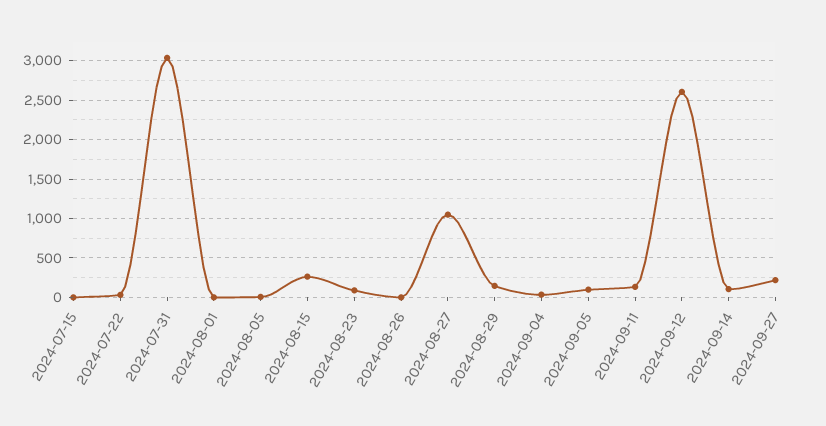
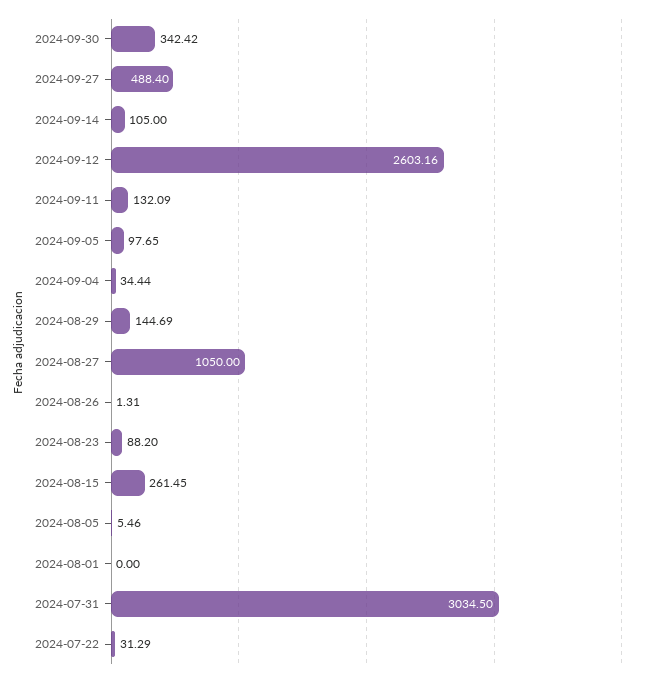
2024-07-15: 0 -> none
2024-09-27: 200 -> 488.4
2024-09-30: none -> 342.42

